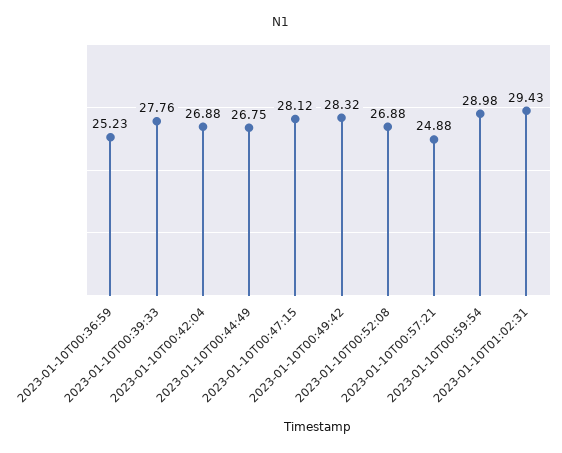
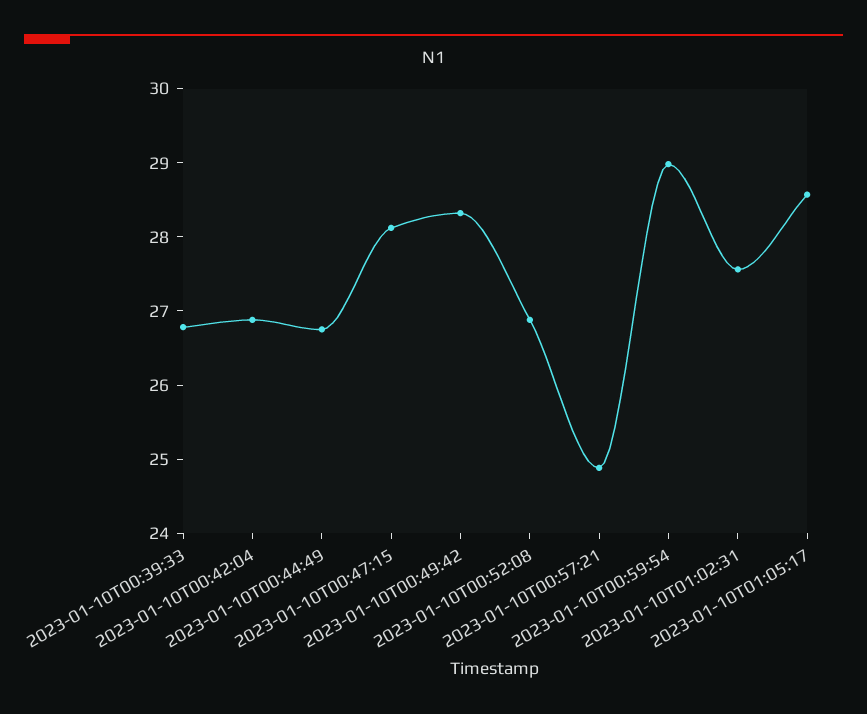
2023-01-10T00:36:59: 25.23 -> none
2023-01-10T00:39:33: 27.76 -> 26.8
2023-01-10T01:02:31: 29.43 -> 27.6
2023-01-10T01:05:17: none -> 28.6

